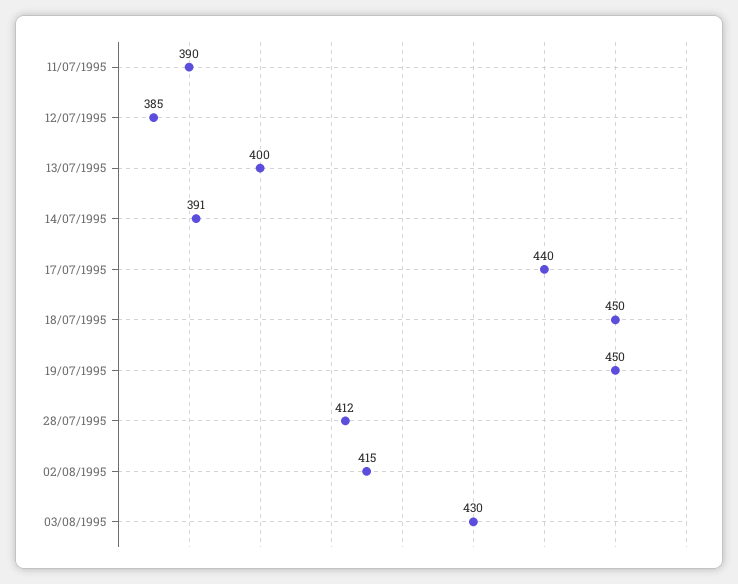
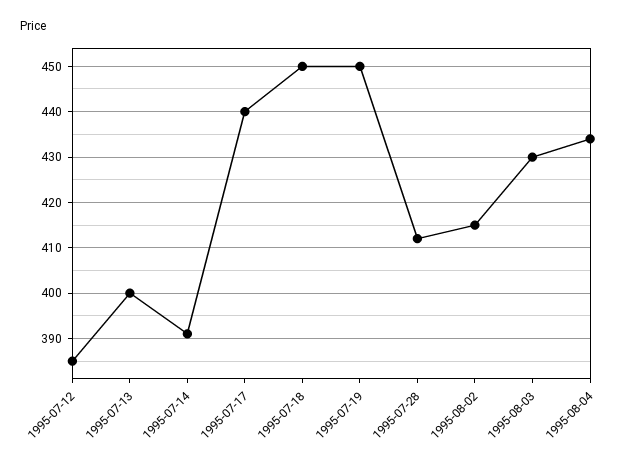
11/07/1995: 390 -> none
1995-08-04: none -> 435

